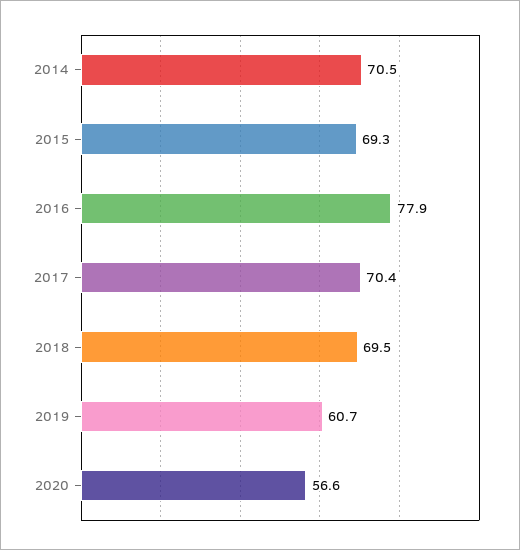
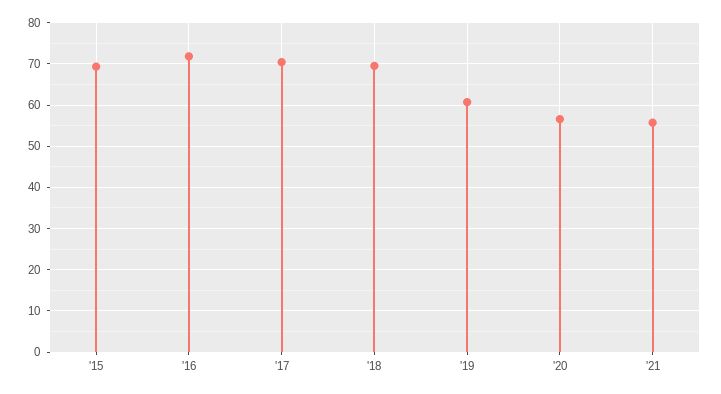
2014: 70.5 -> none
2016: 77.9 -> 72
'21: none -> 56

